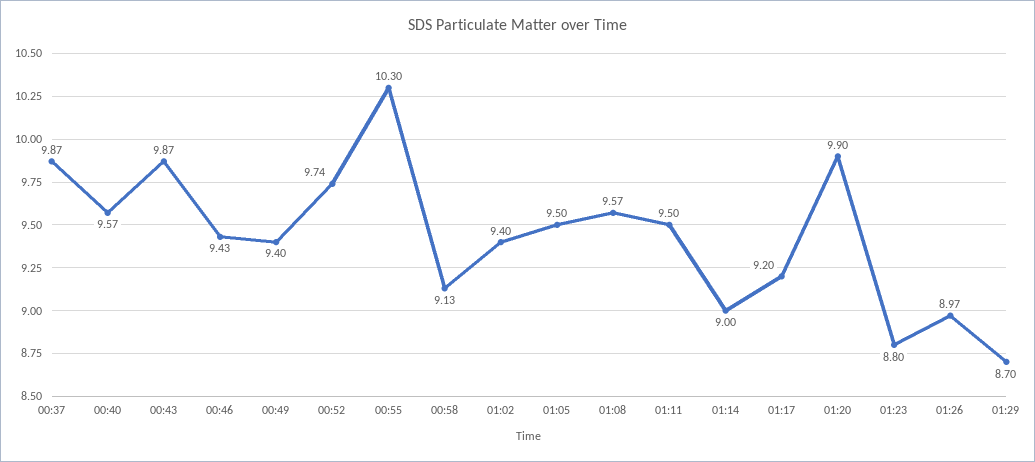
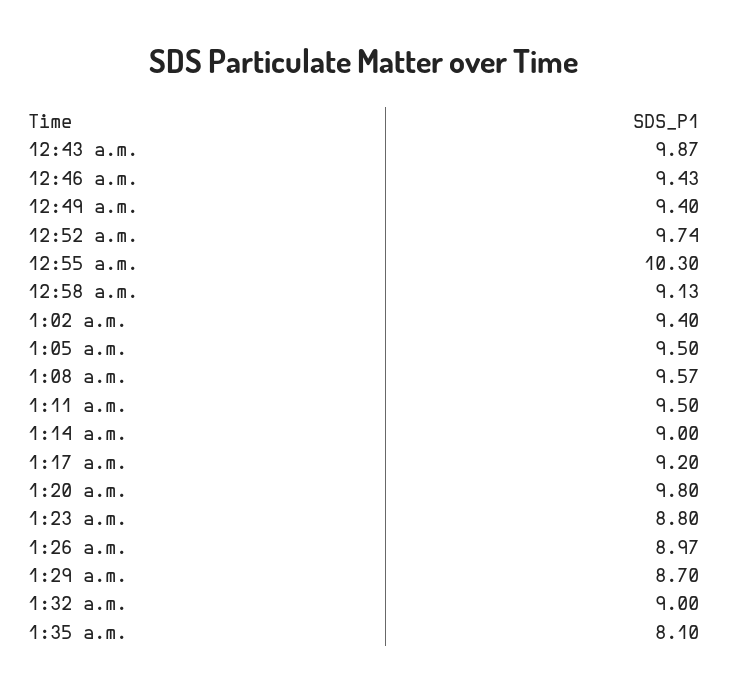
00:37: 9.87 -> none
00:40: 9.57 -> none
01:20: 9.9 -> 9.8
1:32 a.m.: none -> 9
1:35 a.m.: none -> 8.1

